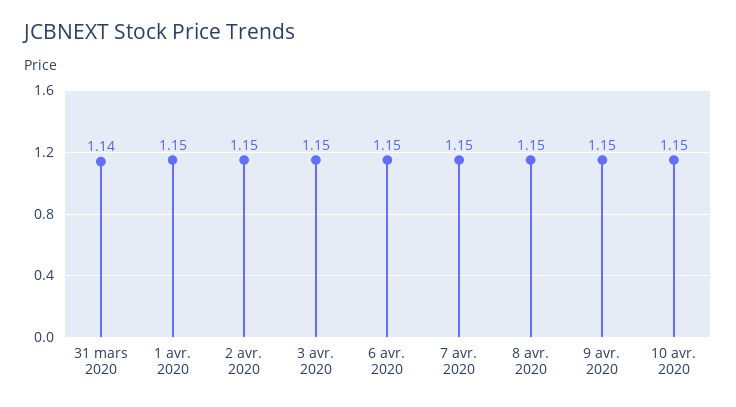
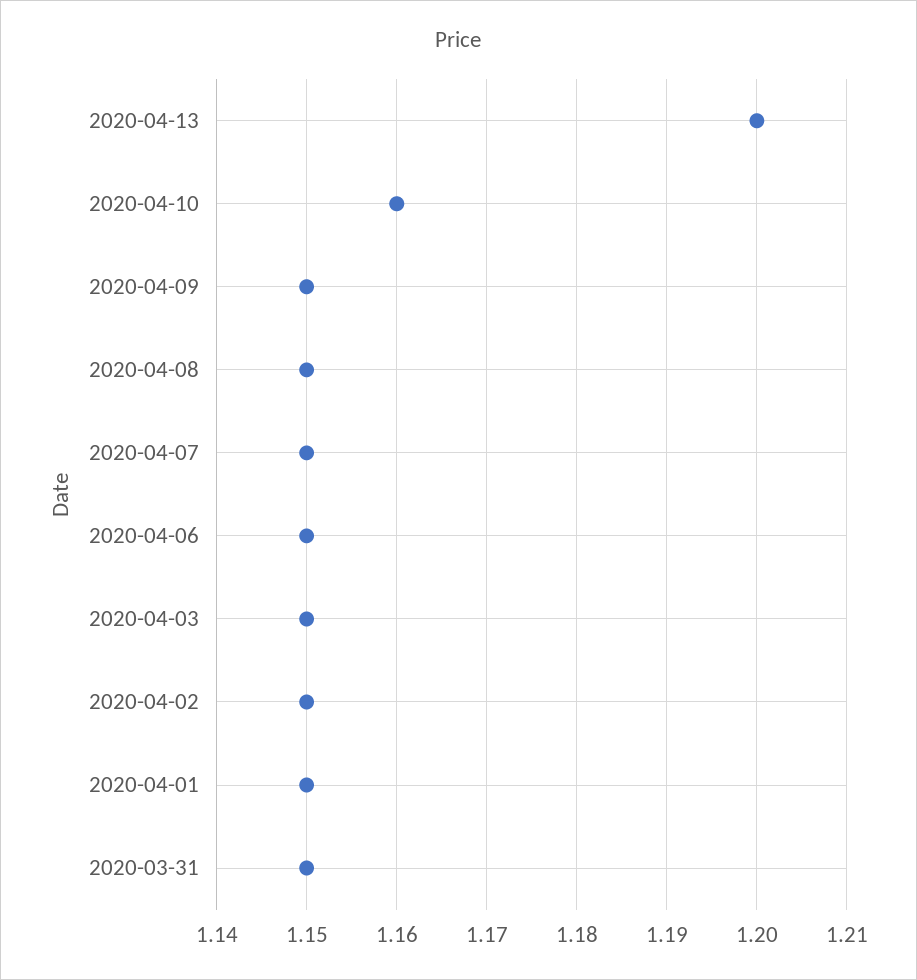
31 mars 2020: 1.14 -> 1.15
10 avr. 2020: 1.15 -> 1.16
2020-04-13: none -> 1.2

